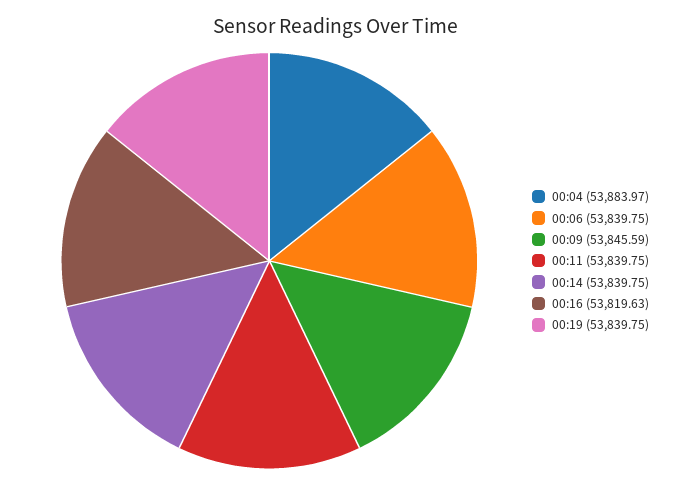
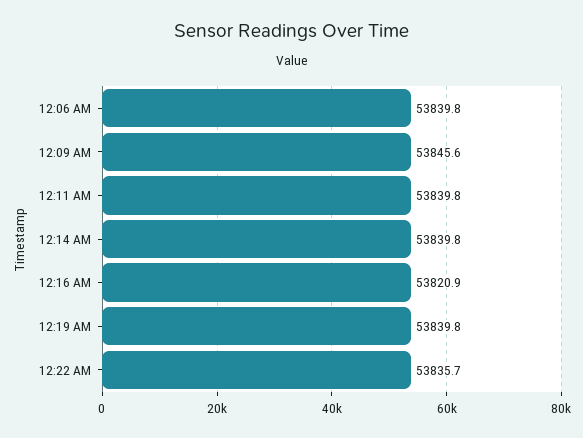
00:04: 53883.97 -> none
00:16: 53819.63 -> 53820.9
12:22 AM: none -> 53835.7

